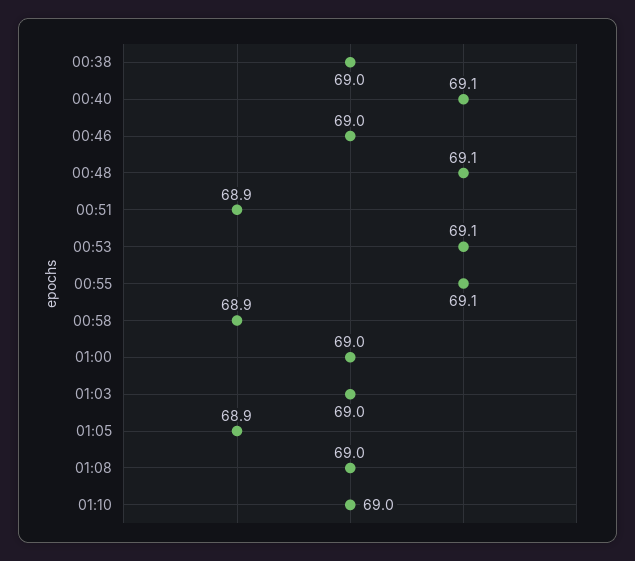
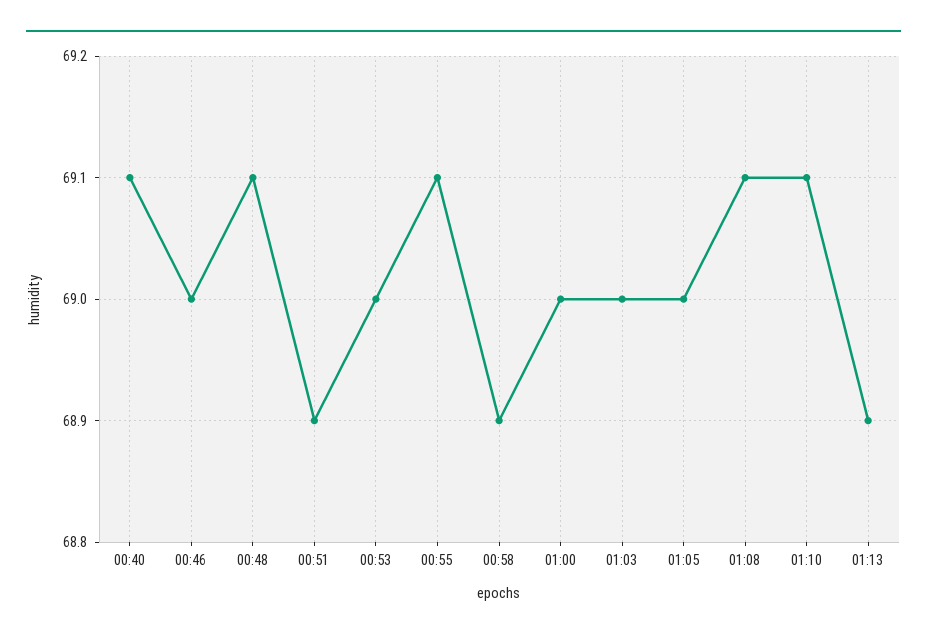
00:38: 69 -> none
00:53: 69.1 -> 69
01:05: 68.9 -> 69
01:08: 69 -> 69.1
01:10: 69 -> 69.1
01:13: none -> 68.9

